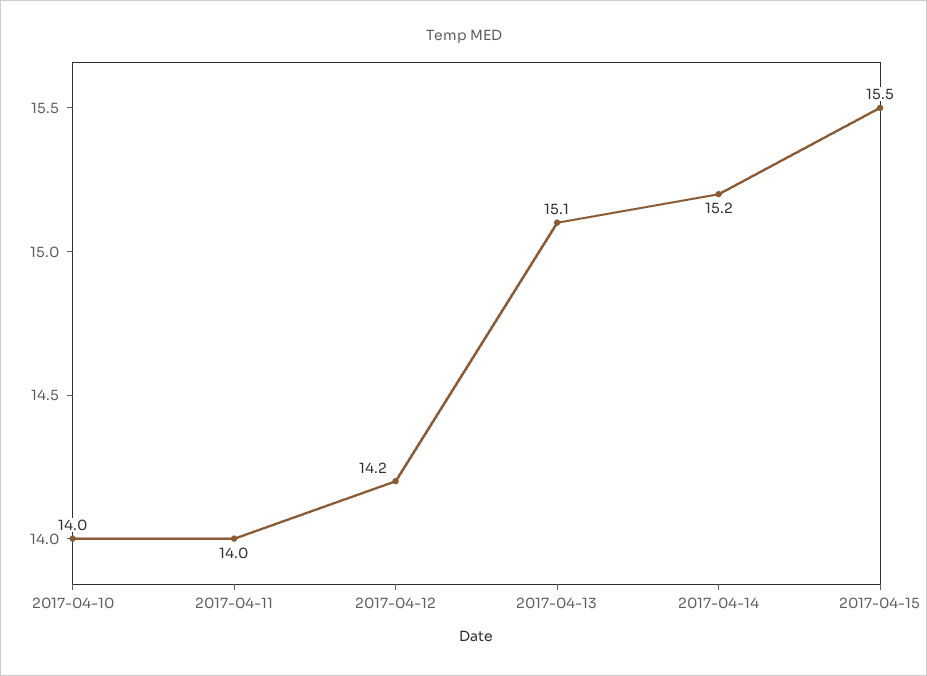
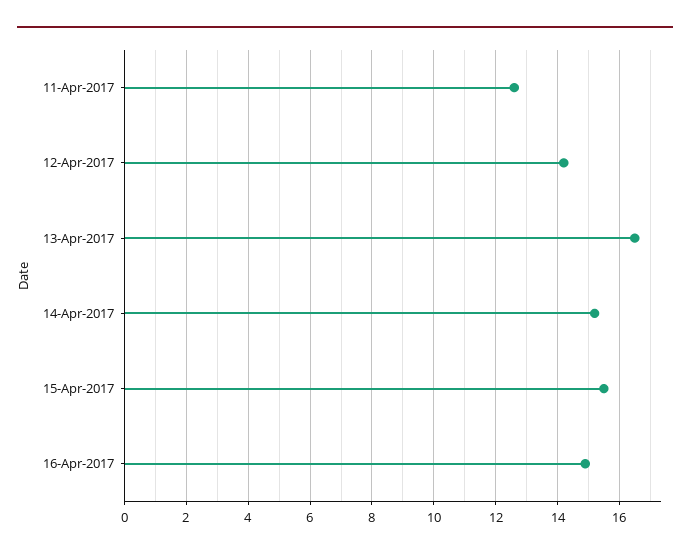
2017-04-10: 14 -> none
2017-04-11: 14 -> 12.5
2017-04-13: 15.1 -> 16.5
16-Apr-2017: none -> 15

